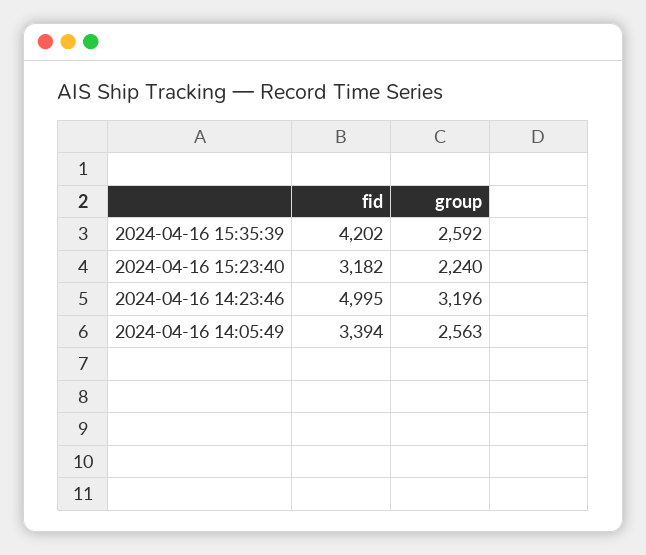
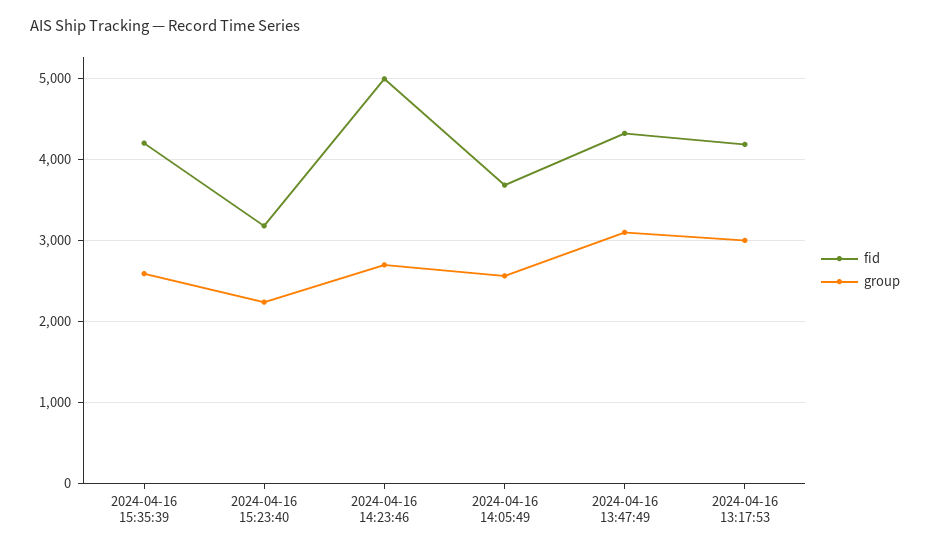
group, 2024-04-16 14:23:46: 3196 -> 2700
fid, 2024-04-16 14:05:49: 3394 -> 3700
fid, 2024-04-16 13:47:49: none -> 4300
group, 2024-04-16 13:47:49: none -> 3100
fid, 2024-04-16 13:17:53: none -> 4200
group, 2024-04-16 13:17:53: none -> 3000

